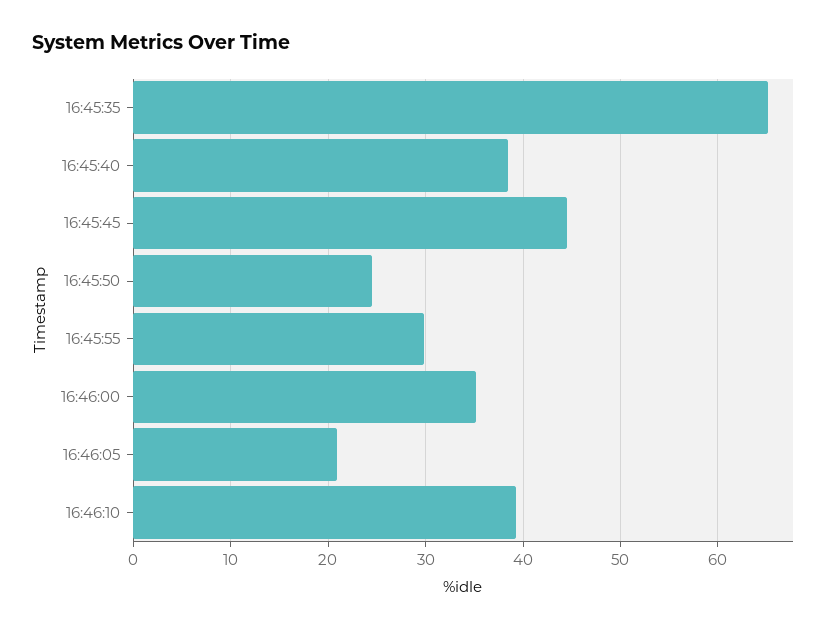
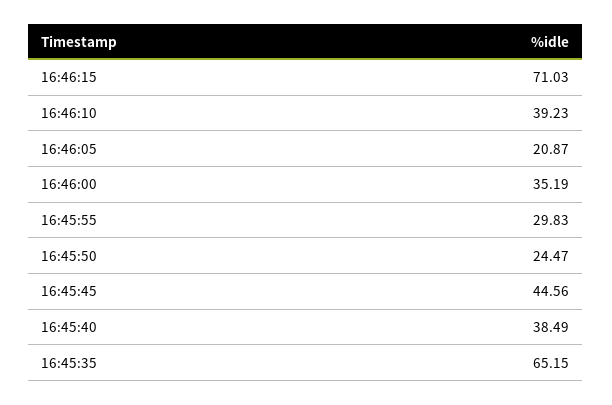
16:46:15: none -> 71.03

